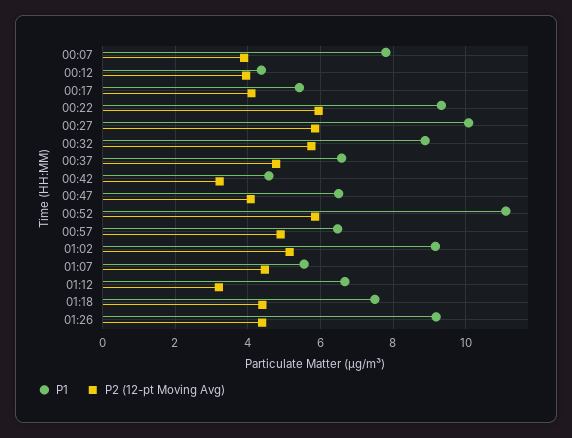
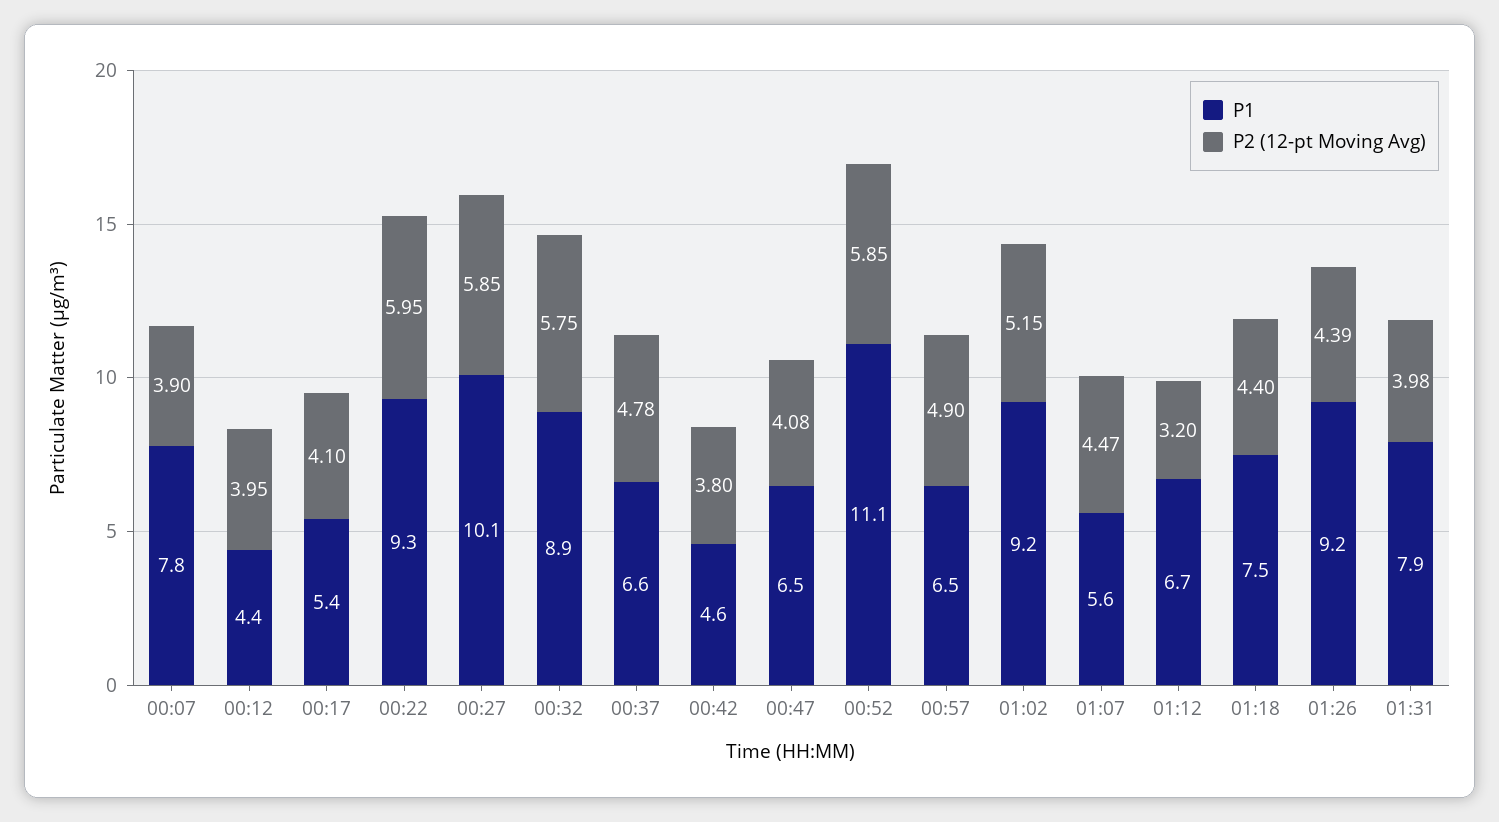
P2 (12-pt Moving Avg), 00:42: 3.2 -> 3.8
P1, 01:31: none -> 7.9
P2 (12-pt Moving Avg), 01:31: none -> 3.98

